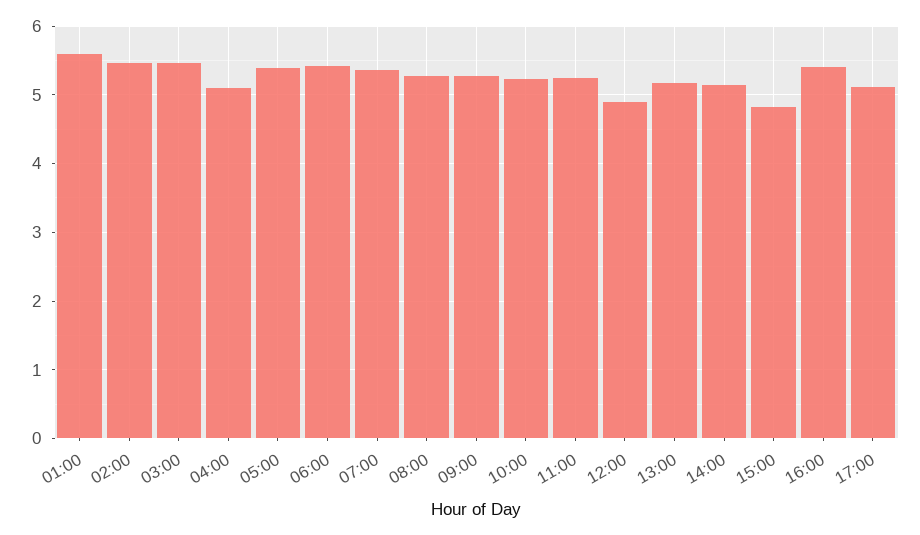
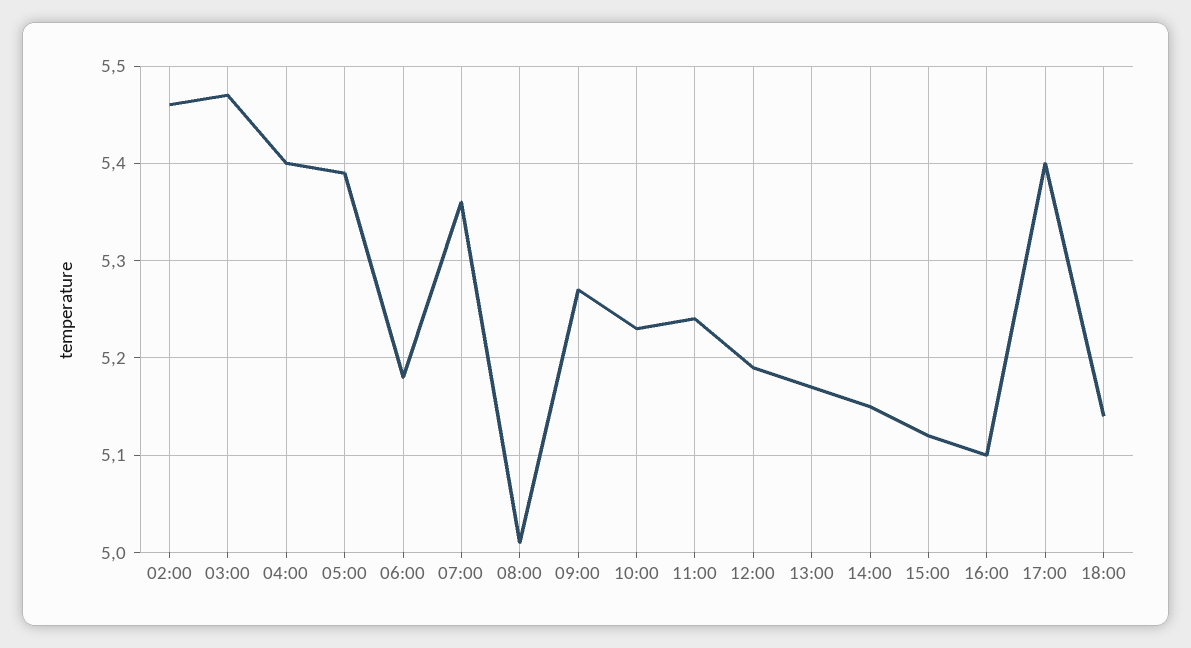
01:00: 5.6 -> none
04:00: 5.1 -> 5.4
06:00: 5.4 -> 5.18
08:00: 5.3 -> 5.01
12:00: 4.9 -> 5.19
15:00: 4.8 -> 5.12
16:00: 5.4 -> 5.1
17:00: 5.1 -> 5.4
18:00: none -> 5.14

